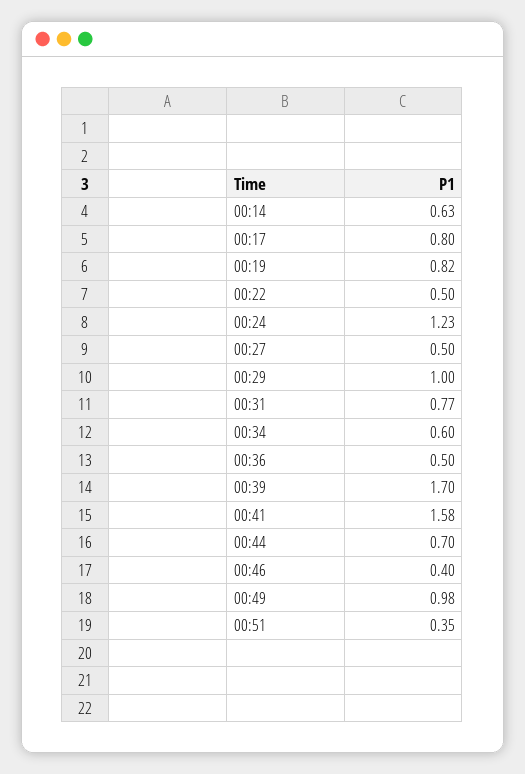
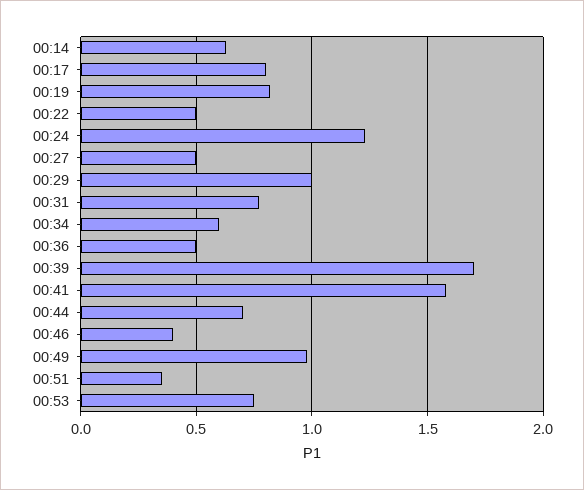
00:53: none -> 0.75

